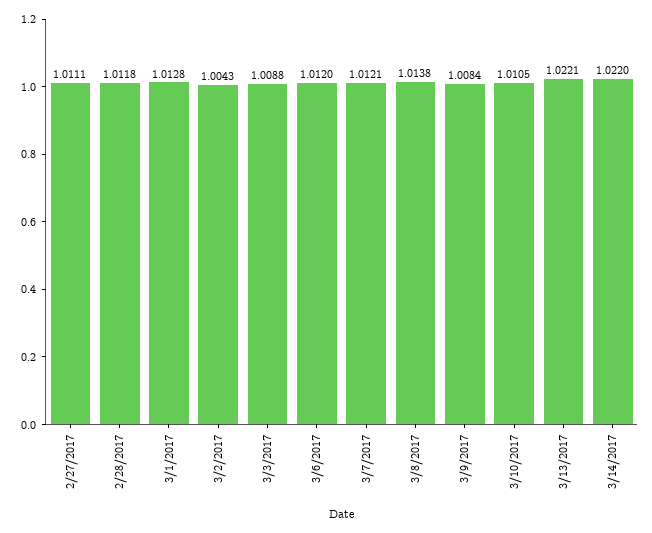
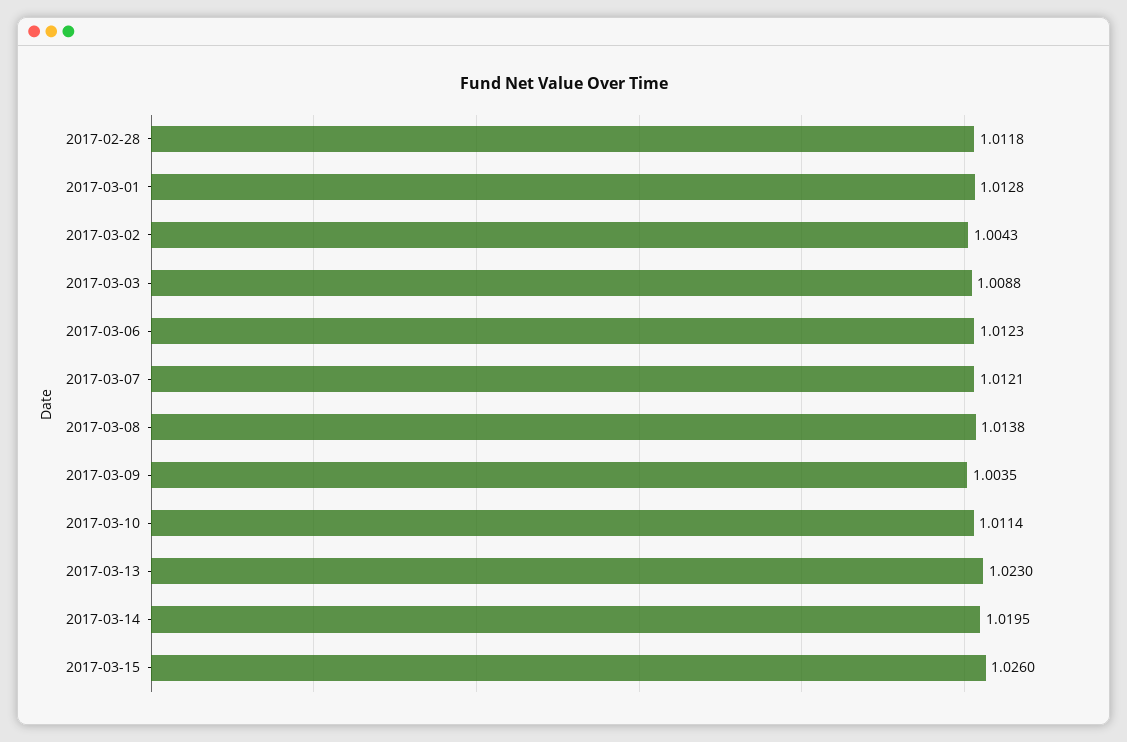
2/27/2017: 1.0111 -> none
3/6/2017: 1.012 -> 1.0123
3/9/2017: 1.0084 -> 1.0035
3/10/2017: 1.0105 -> 1.0114
3/13/2017: 1.0221 -> 1.023
3/14/2017: 1.022 -> 1.0195
2017-03-15: none -> 1.026

